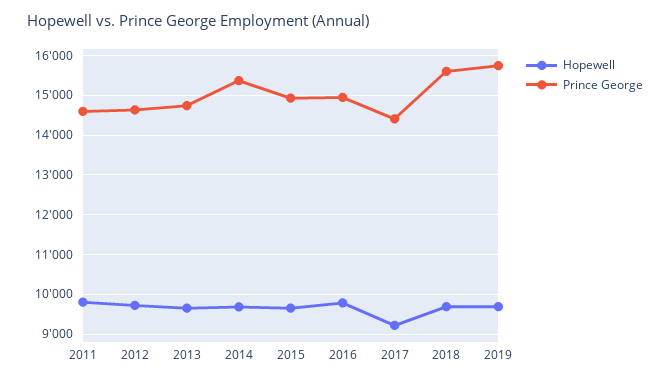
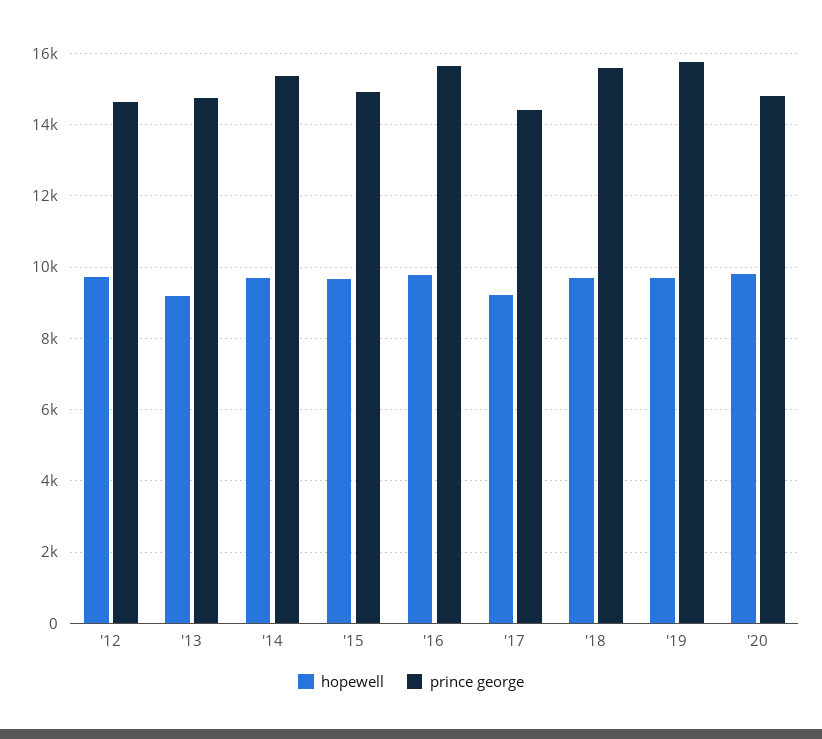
Hopewell, 2011: 9800 -> none
Prince George, 2011: 14600 -> none
Hopewell, 2013: 9600 -> 9200
Prince George, 2016: 15000 -> 15600
Hopewell, '20: none -> 9800
Prince George, '20: none -> 14800

